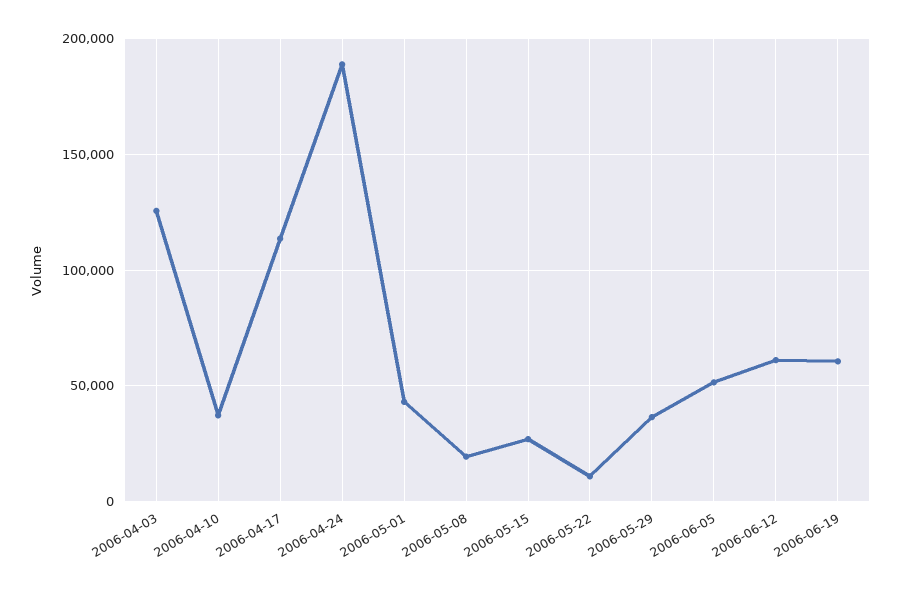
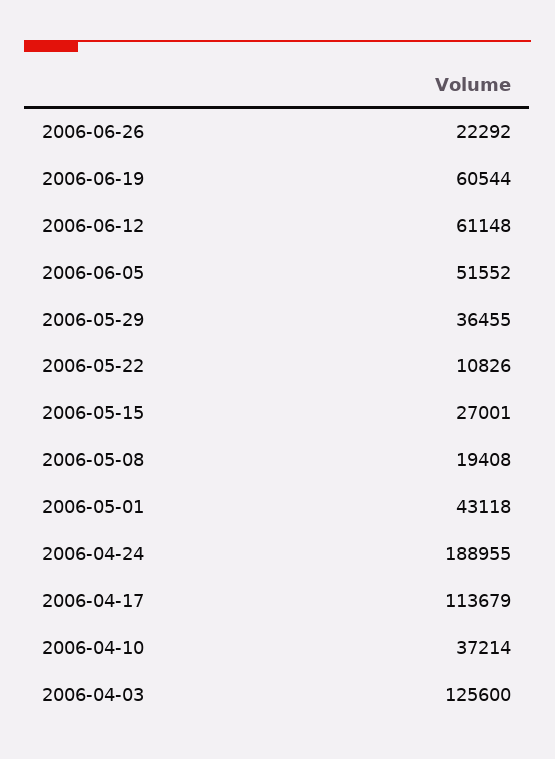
2006-06-26: none -> 22292

